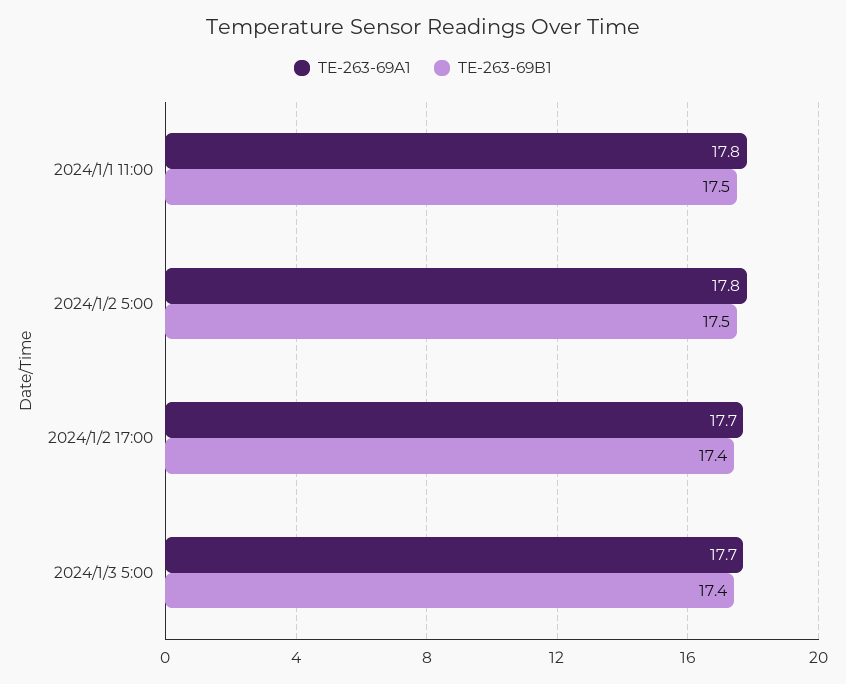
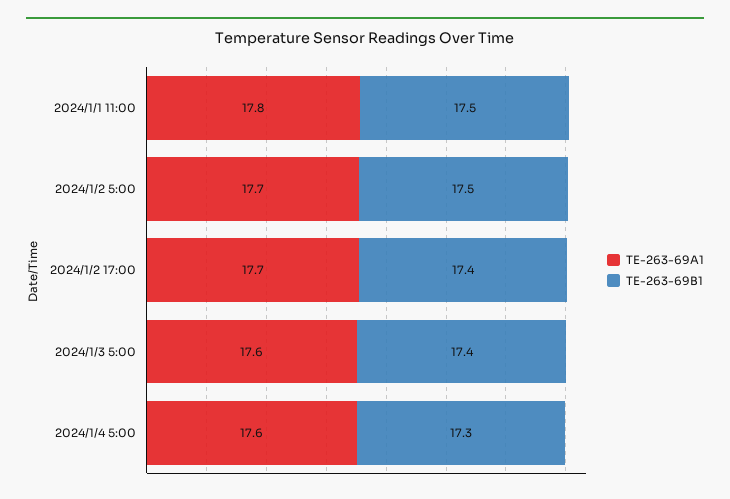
TE-263-69A1, 2024/1/2 5:00: 17.8 -> 17.7
TE-263-69A1, 2024/1/3 5:00: 17.7 -> 17.6
TE-263-69A1, 2024/1/4 5:00: none -> 17.6
TE-263-69B1, 2024/1/4 5:00: none -> 17.3

